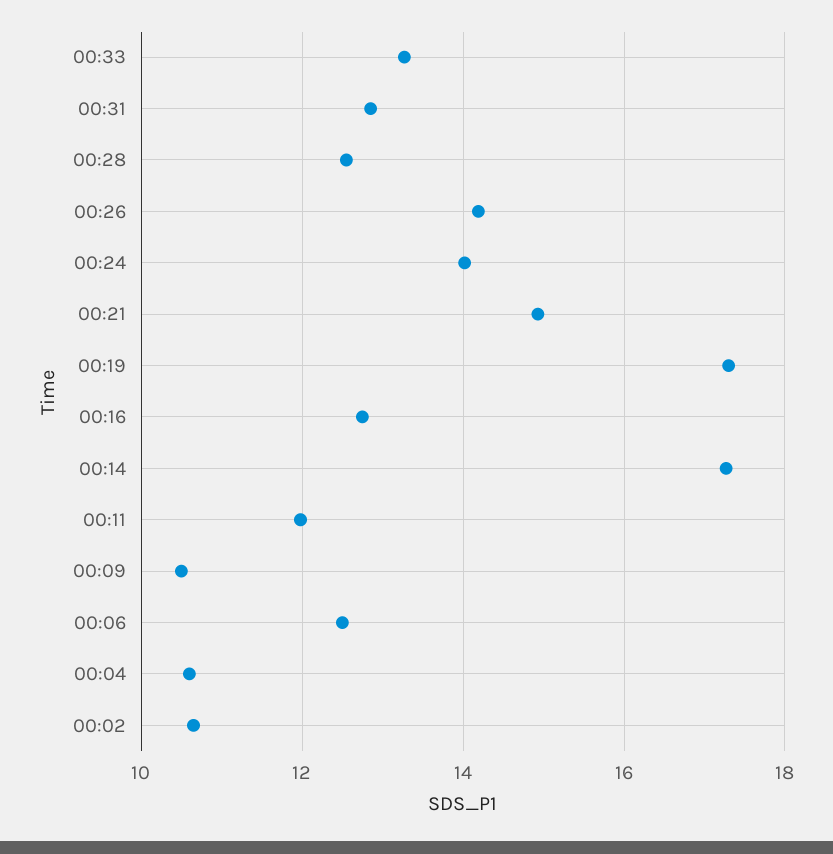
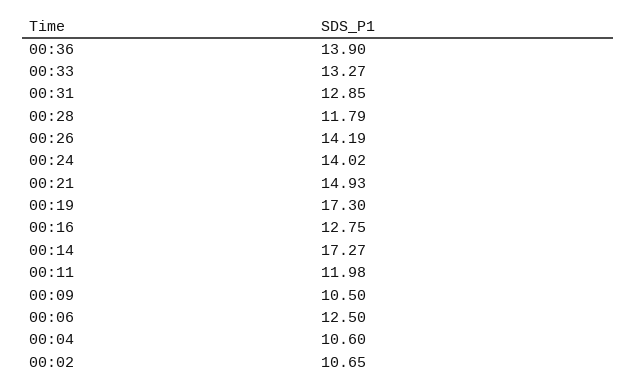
00:28: 12.6 -> 11.79
00:36: none -> 13.9

